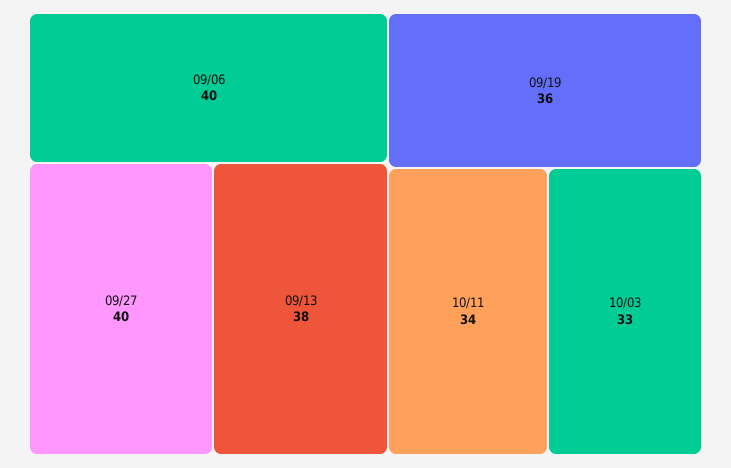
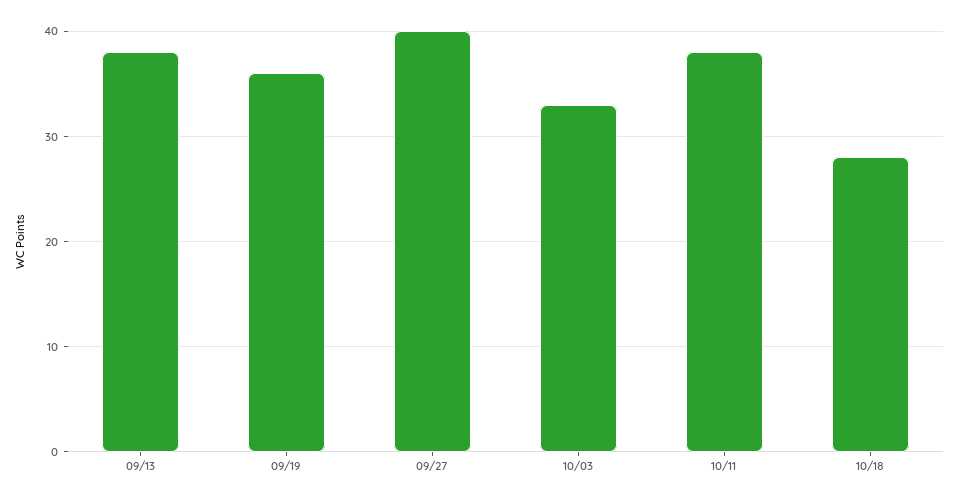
09/06: 40 -> none
10/11: 34 -> 38
10/18: none -> 28

